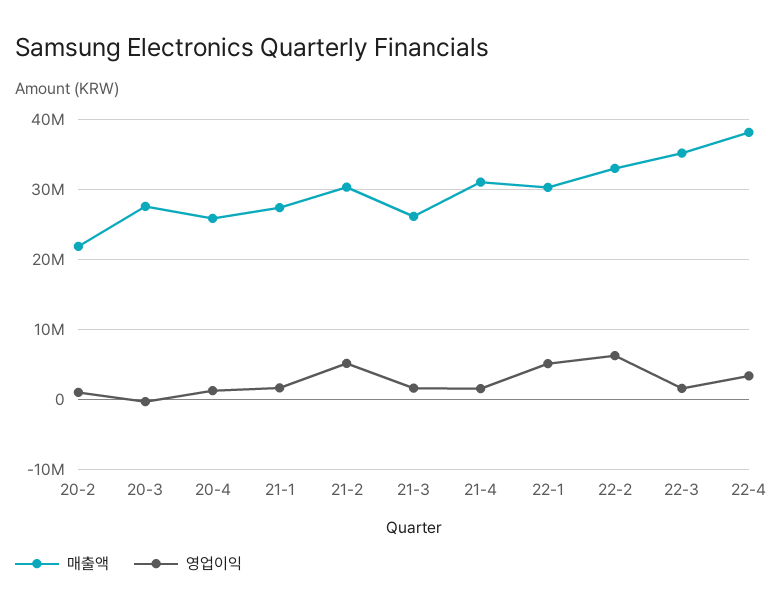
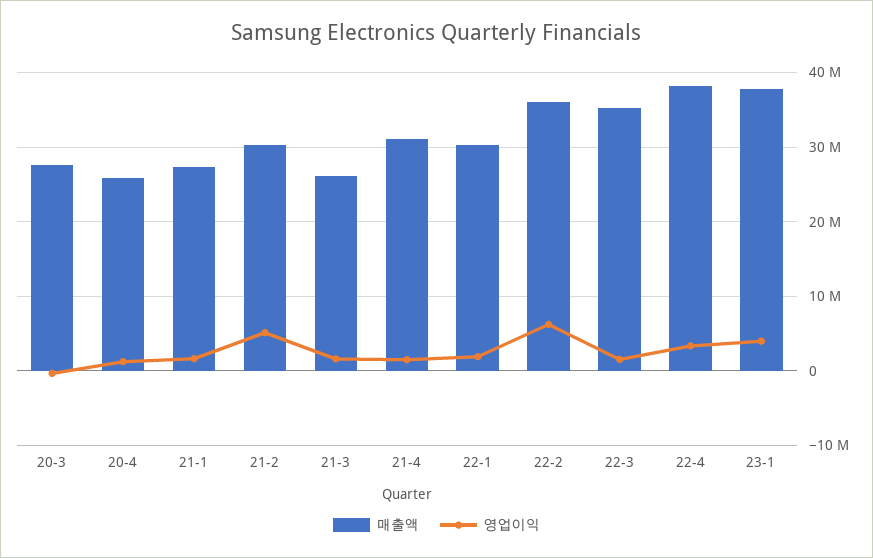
매출액, 20-2: 22000000 -> none
영업이익, 20-2: 1000000 -> none
영업이익, 22-1: 5000000 -> 2000000
매출액, 22-2: 33000000 -> 36000000
매출액, 23-1: none -> 38000000
영업이익, 23-1: none -> 4000000

